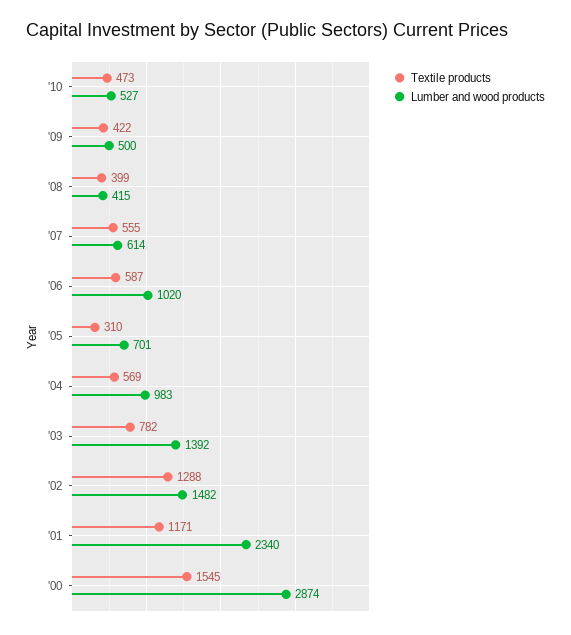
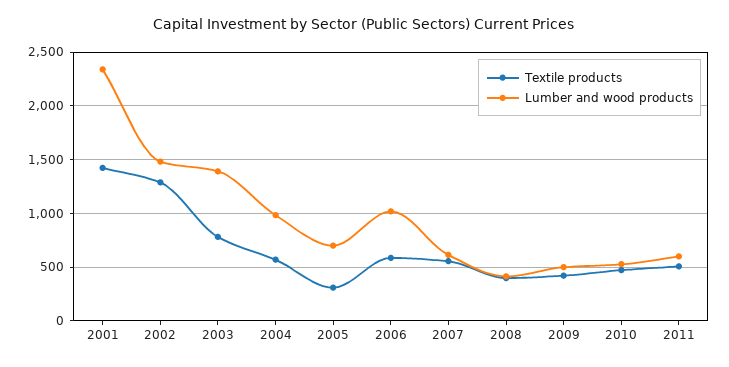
Textile products, '01: 1171 -> 1400
Textile products, '00: 1545 -> none
Lumber and wood products, '00: 2874 -> none
Textile products, 2011: none -> 500
Lumber and wood products, 2011: none -> 600

